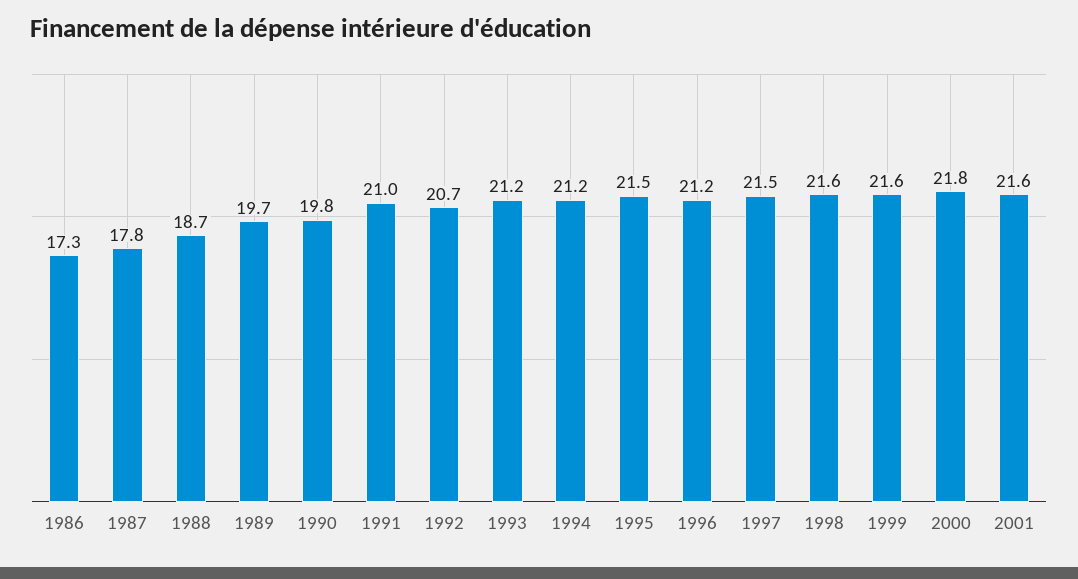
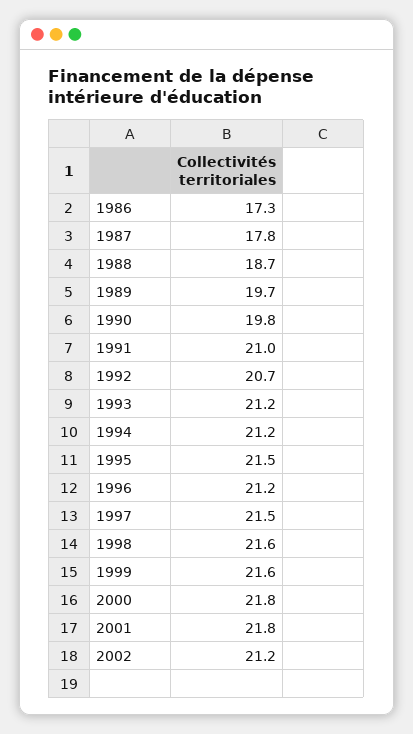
2001: 21.6 -> 21.8
2002: none -> 21.2

